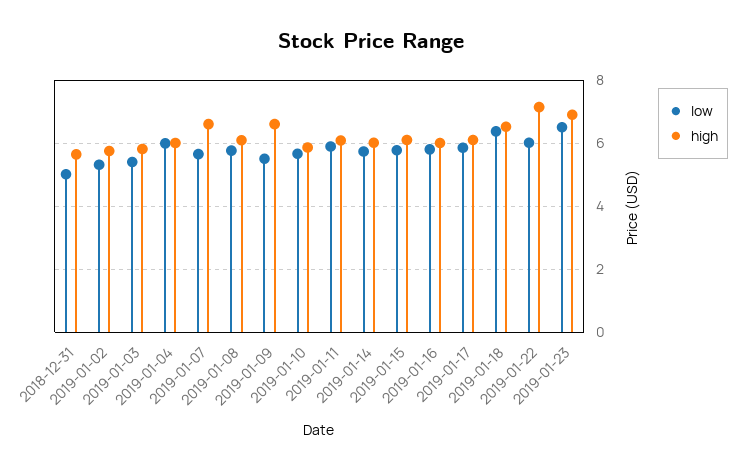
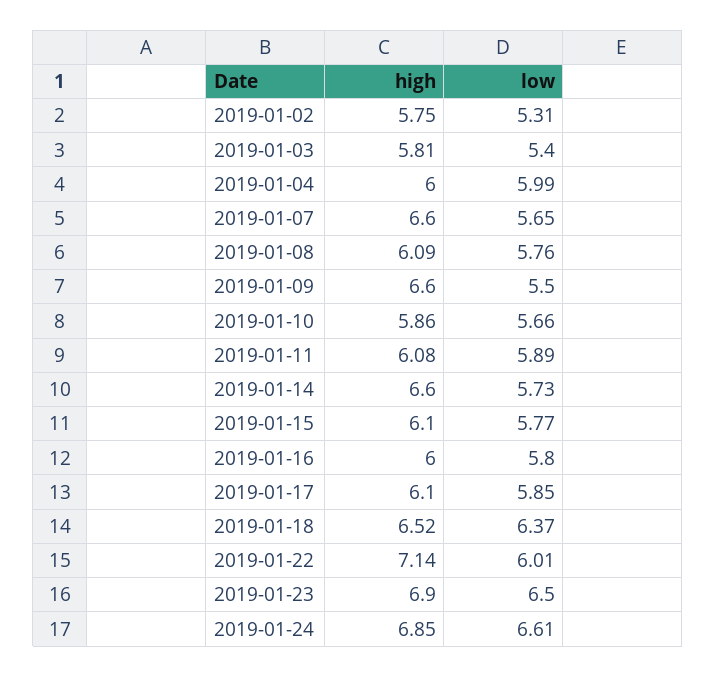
low, 2018-12-31: 5 -> none
high, 2018-12-31: 5.6 -> none
high, 2019-01-14: 6 -> 6.6
high, 2019-01-24: none -> 6.85
low, 2019-01-24: none -> 6.61

